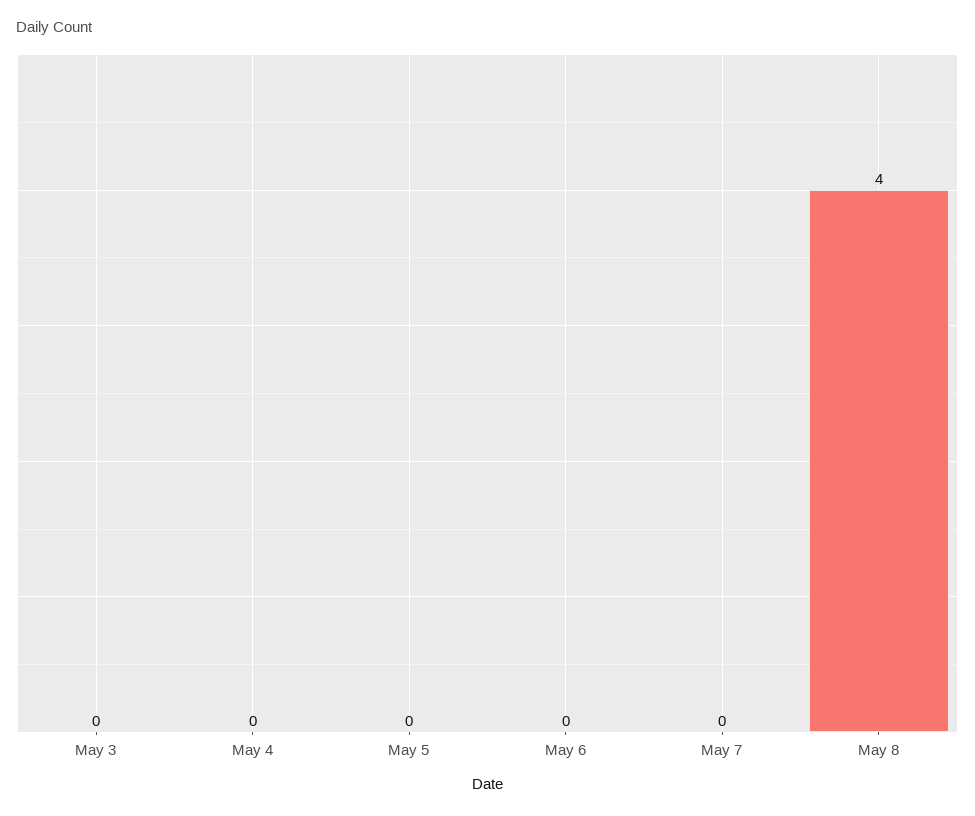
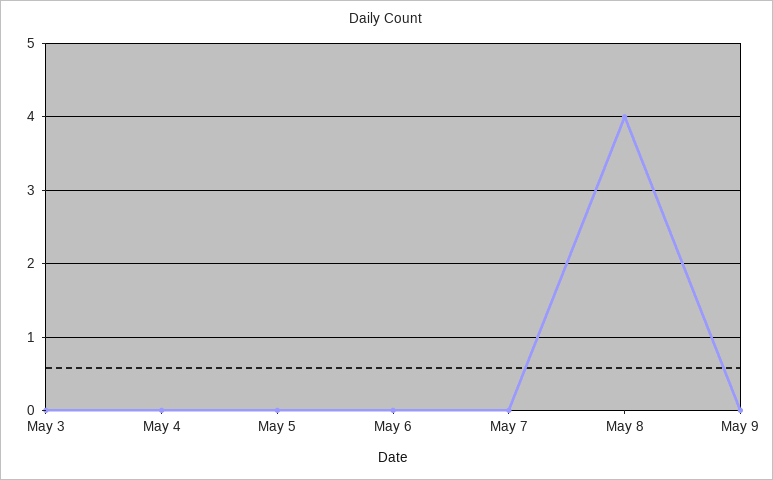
May 9: none -> 0

